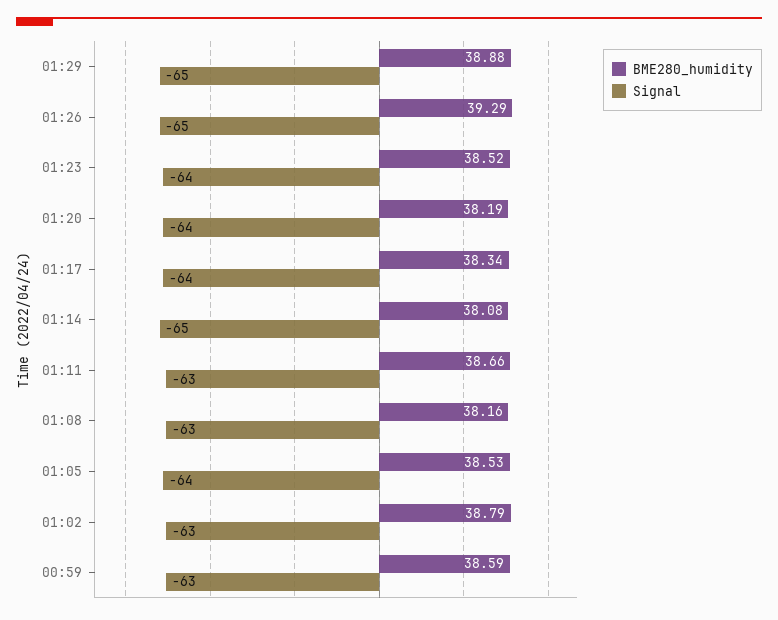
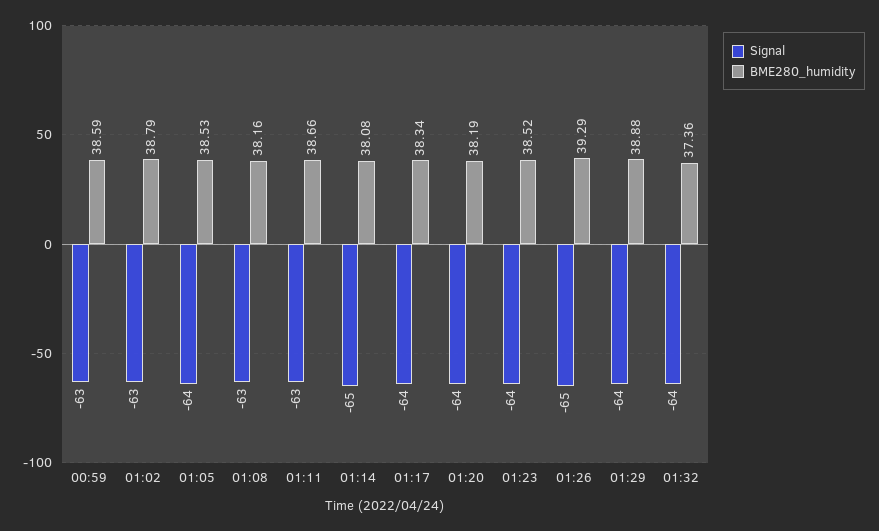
Signal, 01:29: -65 -> -64
Signal, 01:32: none -> -64
BME280_humidity, 01:32: none -> 37.36

